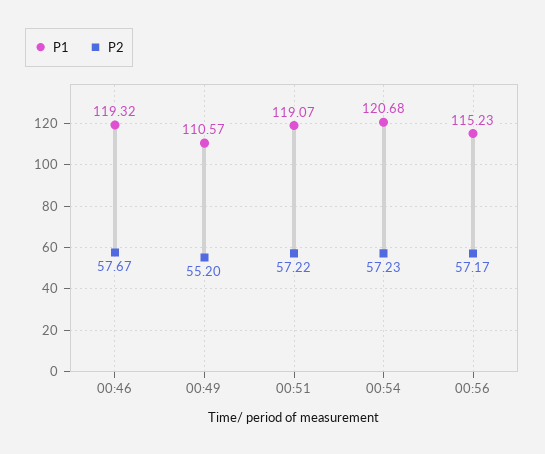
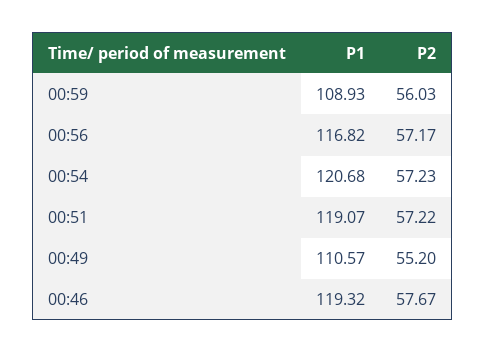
P1, 00:56: 115.23 -> 116.82
P1, 00:59: none -> 108.93
P2, 00:59: none -> 56.03

